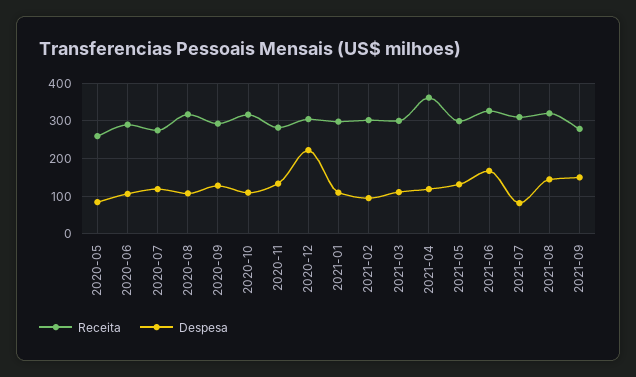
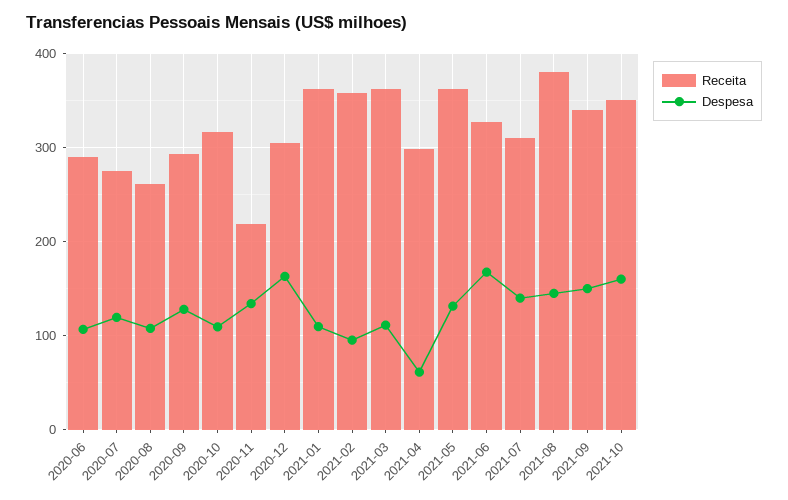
Receita, 2020-05: 260 -> none
Despesa, 2020-05: 80 -> none
Receita, 2020-08: 320 -> 260
Receita, 2020-11: 280 -> 220
Despesa, 2020-12: 220 -> 160
Receita, 2021-01: 300 -> 360
Receita, 2021-02: 300 -> 360
Receita, 2021-03: 300 -> 360
Receita, 2021-04: 360 -> 300
Despesa, 2021-04: 120 -> 60
Receita, 2021-05: 300 -> 360
Despesa, 2021-07: 80 -> 140
Receita, 2021-08: 320 -> 380
Receita, 2021-09: 280 -> 340
Receita, 2021-10: none -> 350
Despesa, 2021-10: none -> 160

